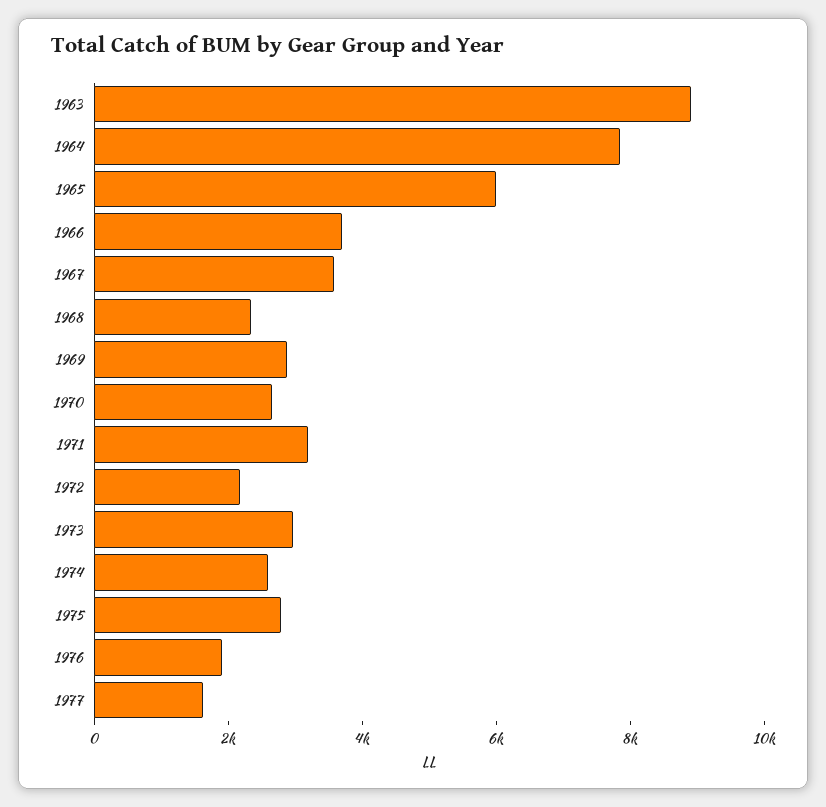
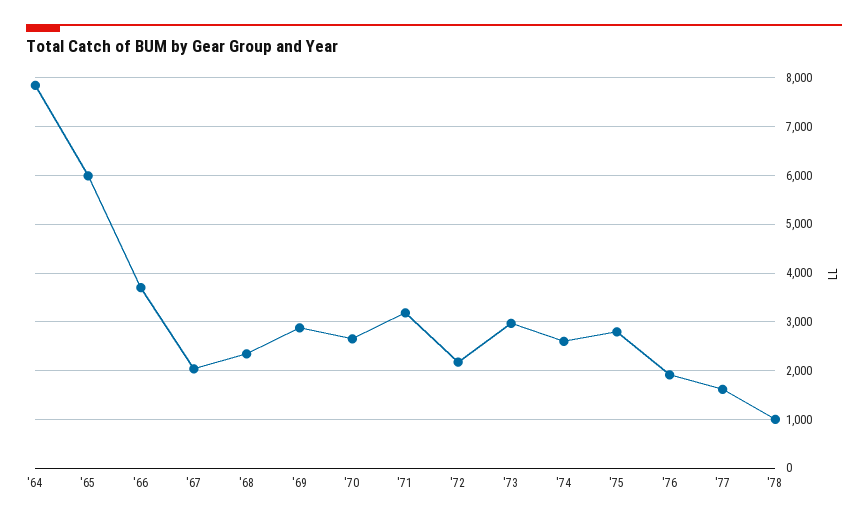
1963: 9000 -> none
1967: 3500 -> 2000
'78: none -> 1000

